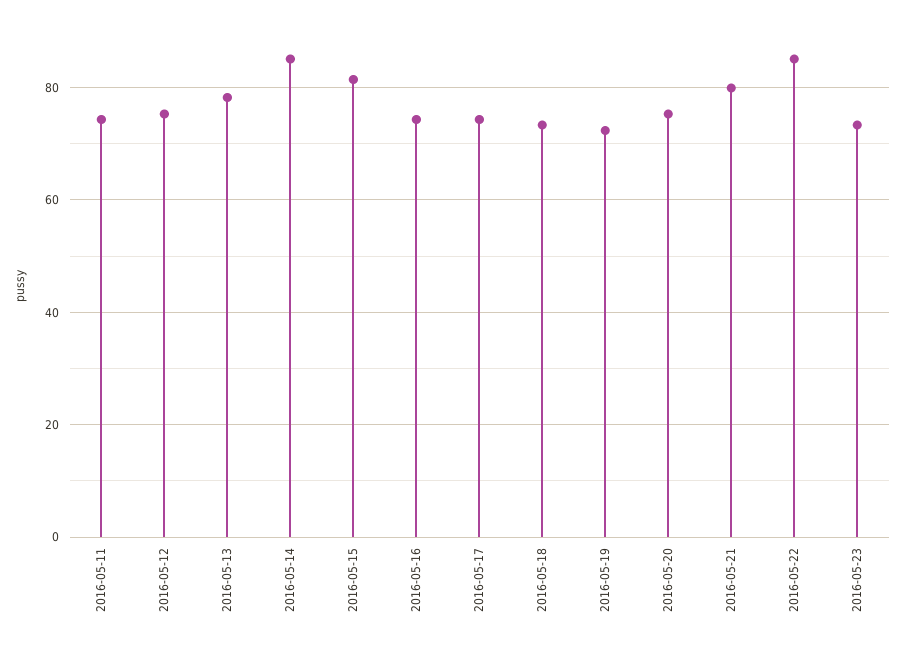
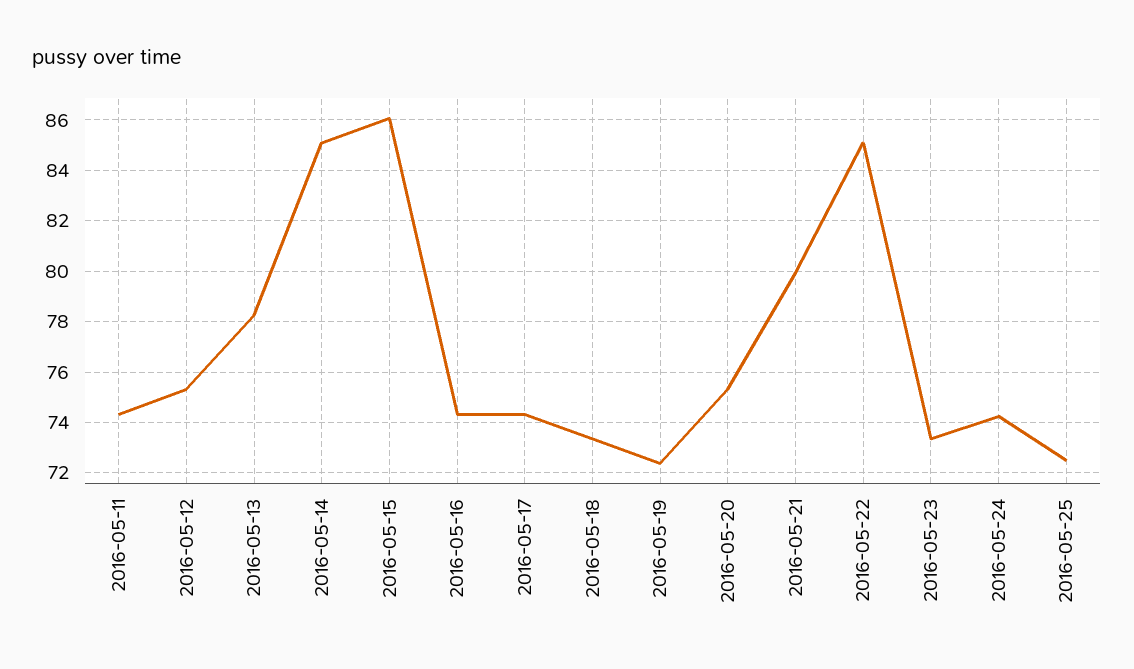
2016-05-15: 82 -> 86
2016-05-24: none -> 74.25
2016-05-25: none -> 72.5

